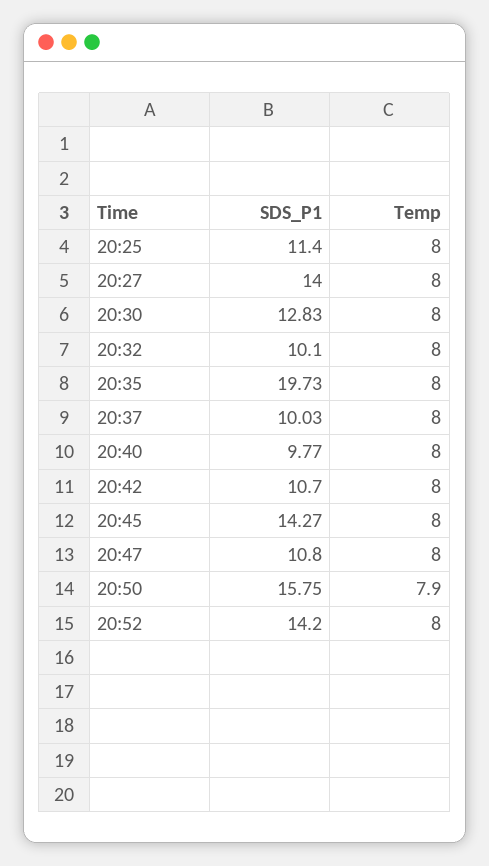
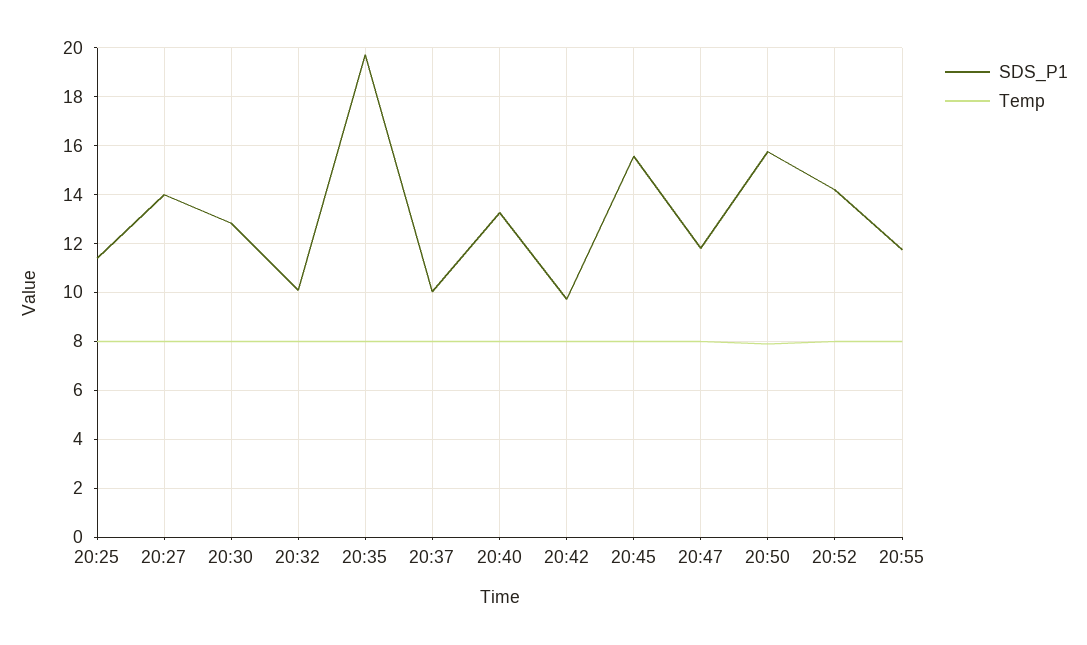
SDS_P1, 20:40: 9.77 -> 13.25
SDS_P1, 20:42: 10.7 -> 9.75
SDS_P1, 20:45: 14.27 -> 15.5
SDS_P1, 20:47: 10.8 -> 11.75
SDS_P1, 20:55: none -> 11.75
Temp, 20:55: none -> 8

